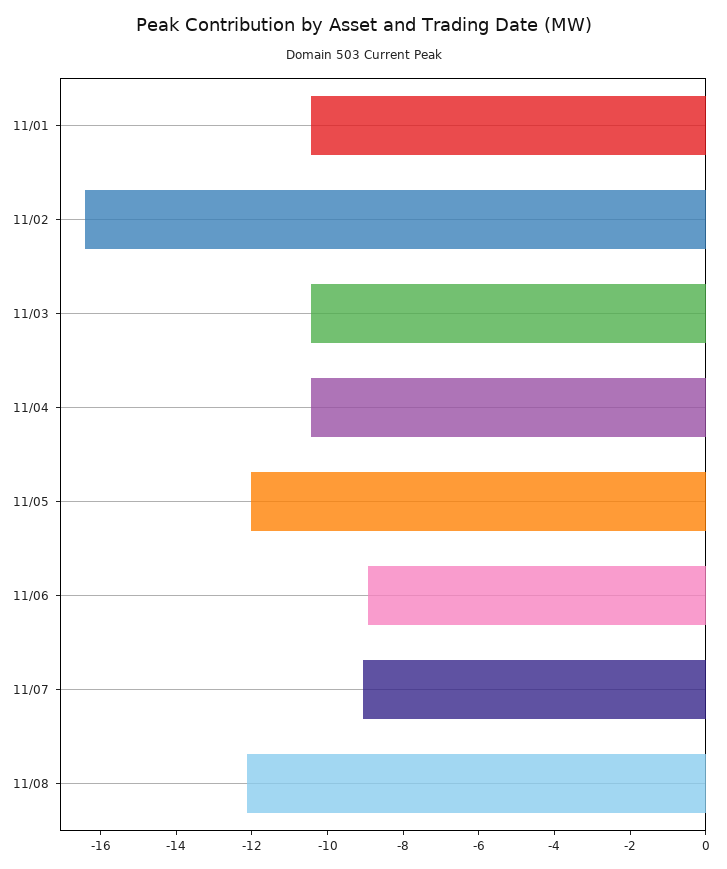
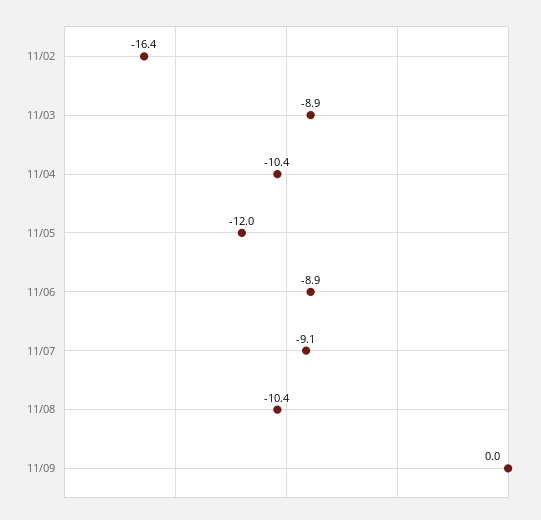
11/01: -10.5 -> none
11/03: -10.5 -> -8.9
11/08: -12 -> -10.4
11/09: none -> 0

